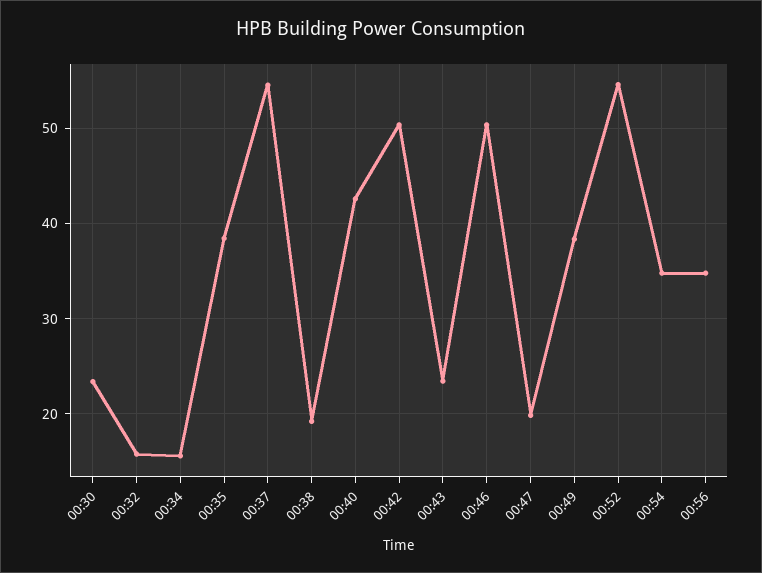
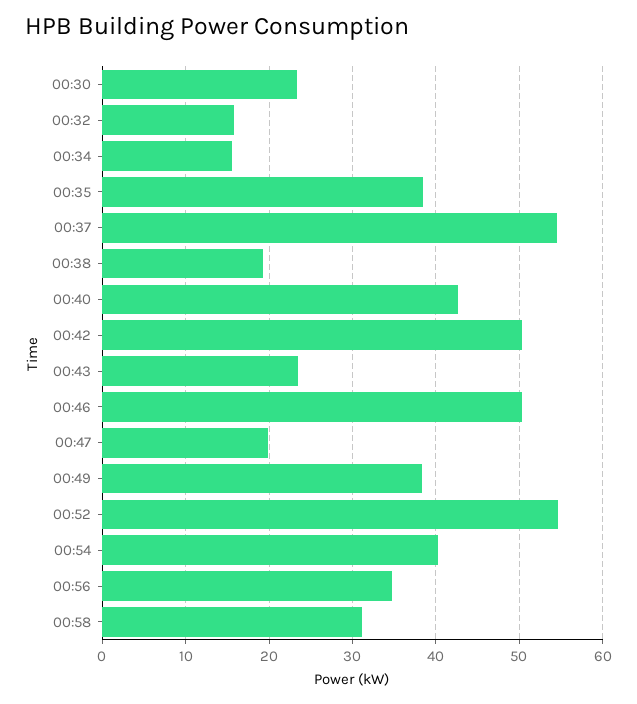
00:54: 35 -> 40
00:58: none -> 31

